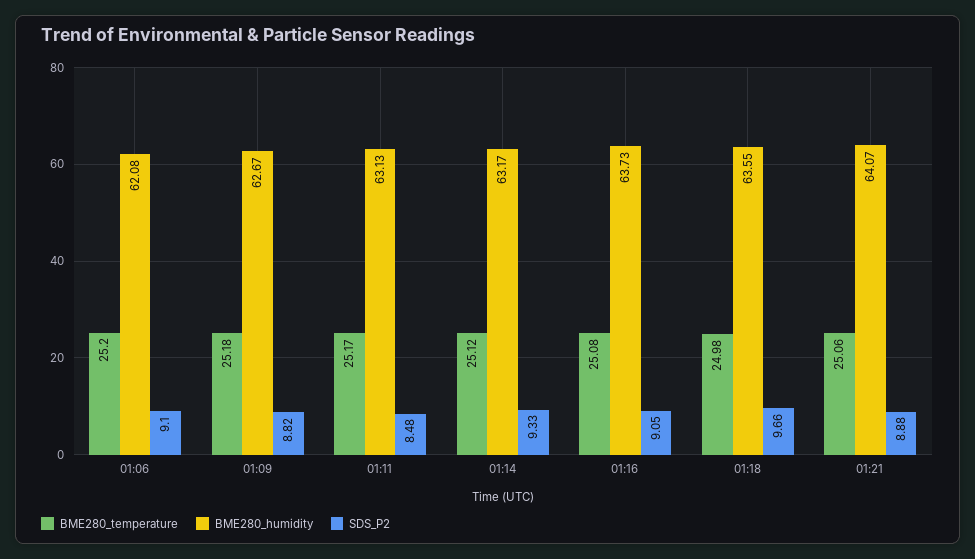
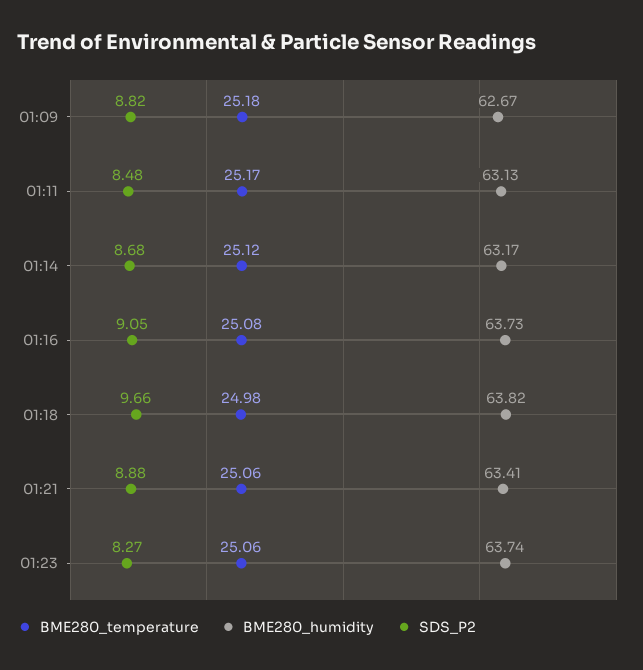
BME280_temperature, 01:06: 25.2 -> none
BME280_humidity, 01:06: 62.08 -> none
SDS_P2, 01:06: 9.1 -> none
SDS_P2, 01:14: 9.33 -> 8.68
BME280_humidity, 01:18: 63.55 -> 63.82
BME280_humidity, 01:21: 64.07 -> 63.41
BME280_temperature, 01:23: none -> 25.06
BME280_humidity, 01:23: none -> 63.74
SDS_P2, 01:23: none -> 8.27

